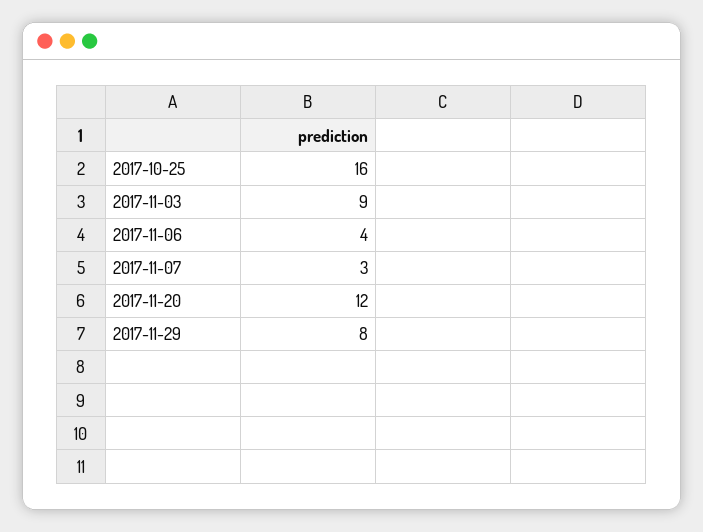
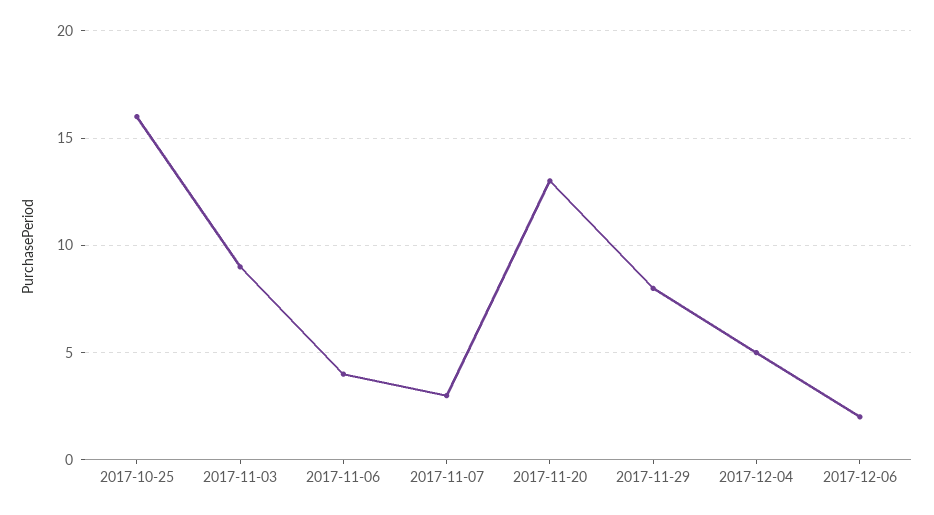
2017-11-20: 12 -> 13
2017-12-04: none -> 5
2017-12-06: none -> 2

